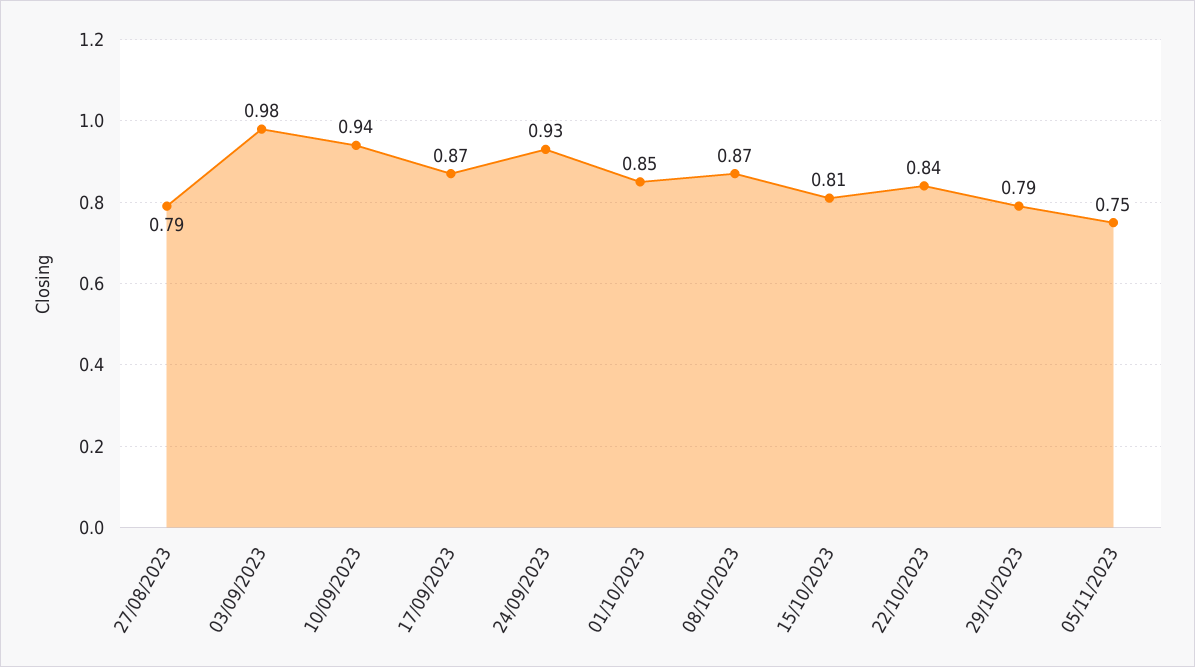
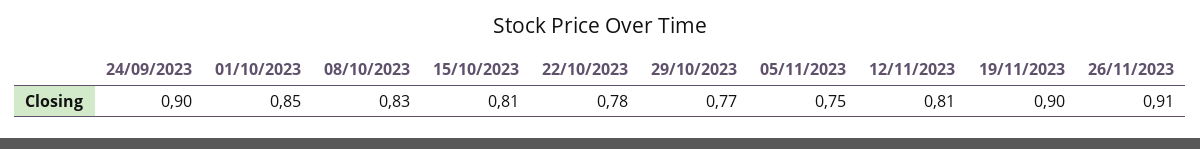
27/08/2023: 0.79 -> none
03/09/2023: 0.98 -> none
10/09/2023: 0.94 -> none
17/09/2023: 0.87 -> none
24/09/2023: 0.93 -> 0.9
08/10/2023: 0.87 -> 0.83
22/10/2023: 0.84 -> 0.78
29/10/2023: 0.79 -> 0.77
12/11/2023: none -> 0.81
19/11/2023: none -> 0.9
26/11/2023: none -> 0.91

